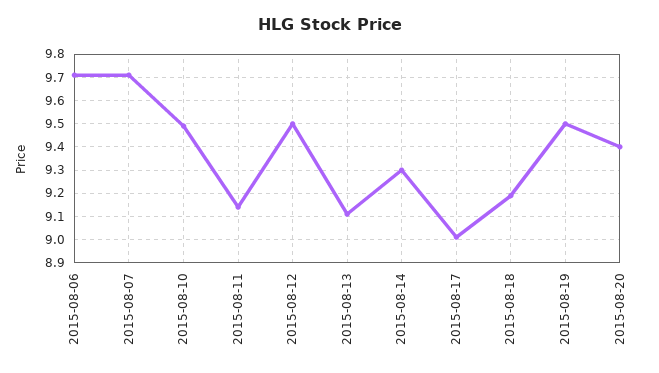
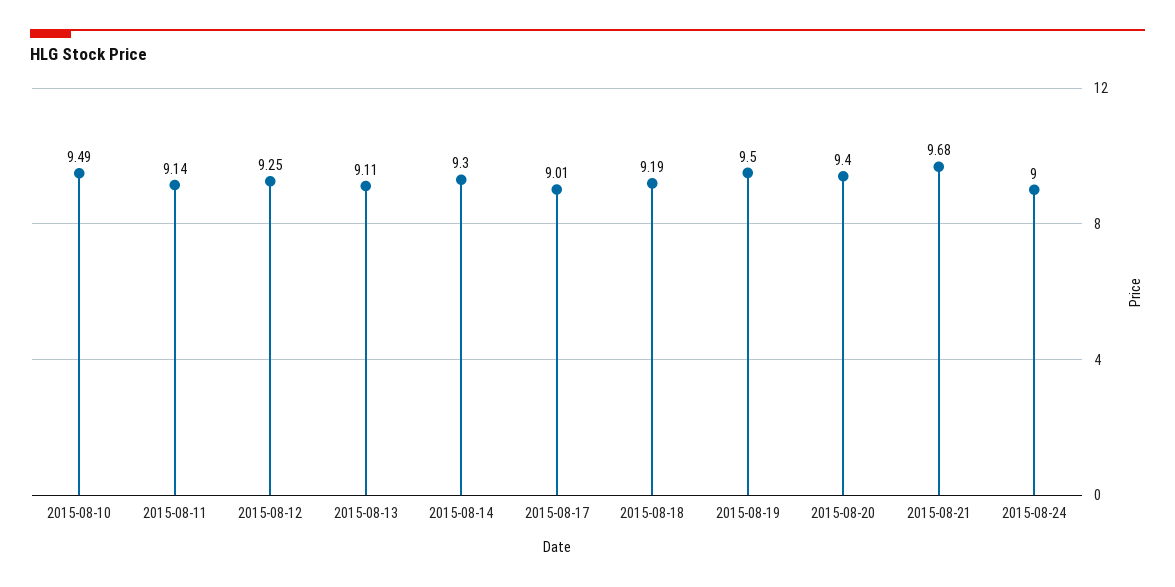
2015-08-06: 9.7 -> none
2015-08-07: 9.7 -> none
2015-08-12: 9.5 -> 9.25
2015-08-21: none -> 9.68
2015-08-24: none -> 9

